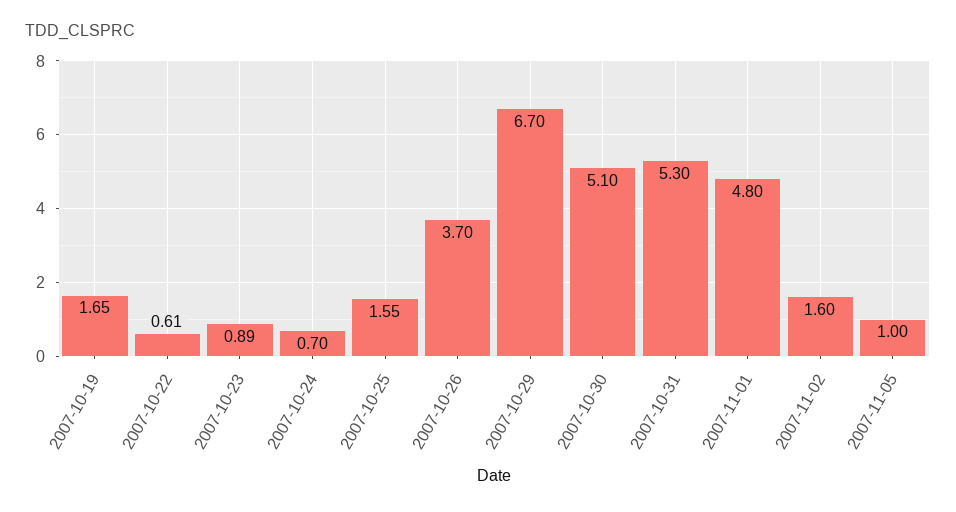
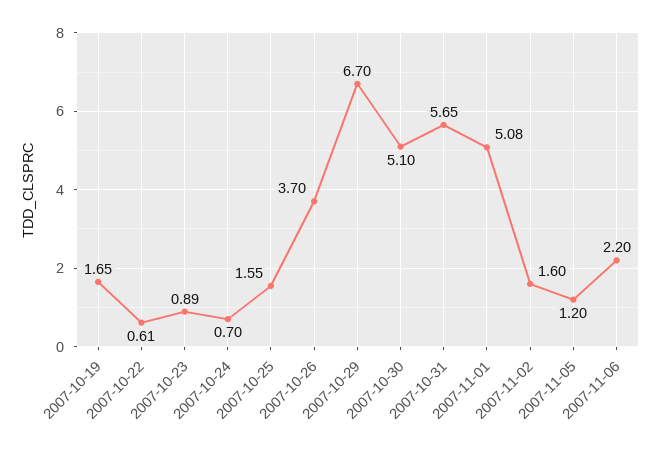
2007-10-31: 5.3 -> 5.65
2007-11-01: 4.8 -> 5.08
2007-11-05: 1 -> 1.2
2007-11-06: none -> 2.2

